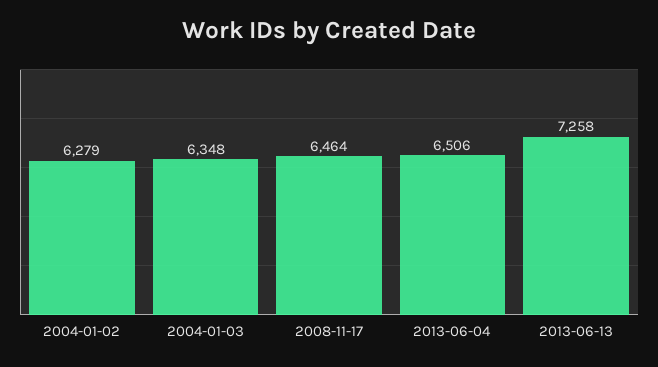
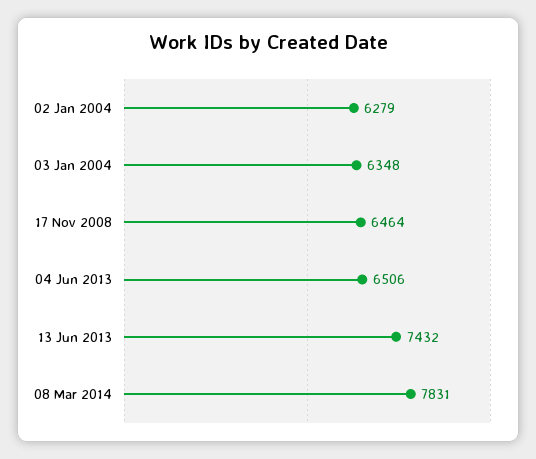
2013-06-13: 7258 -> 7432
08 Mar 2014: none -> 7831

